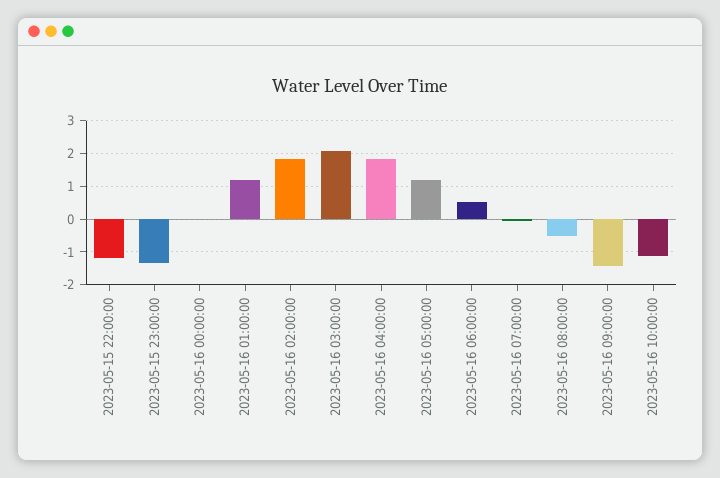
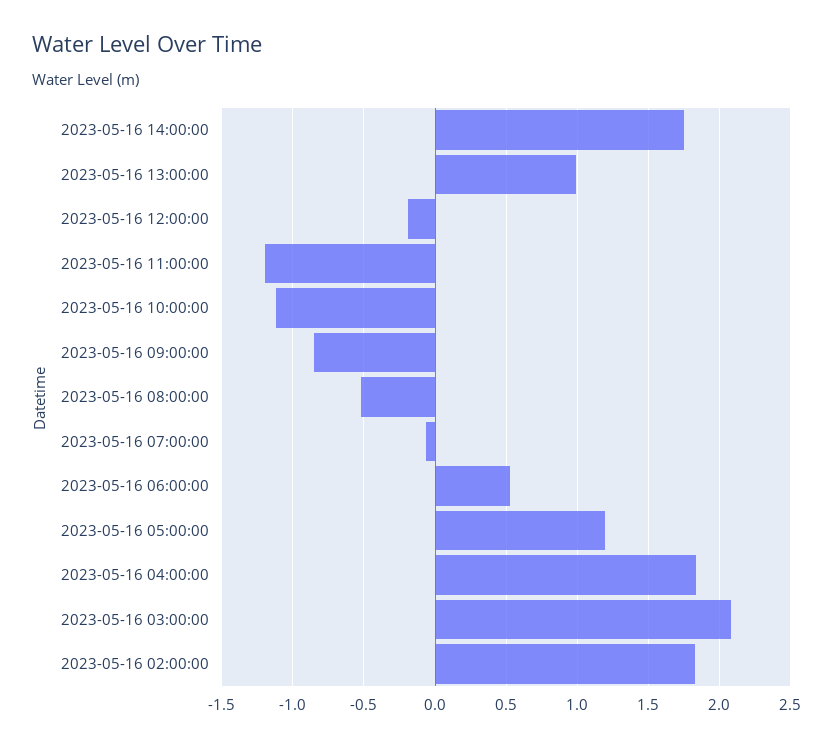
2023-05-15 22:00:00: -1.2 -> none
2023-05-15 23:00:00: -1.4 -> none
2023-05-16 00:00:00: 0 -> none
2023-05-16 01:00:00: 1.2 -> none
2023-05-16 09:00:00: -1.4 -> -0.85
2023-05-16 14:00:00: none -> 1.75
2023-05-16 13:00:00: none -> 1
2023-05-16 12:00:00: none -> -0.2
2023-05-16 11:00:00: none -> -1.2

